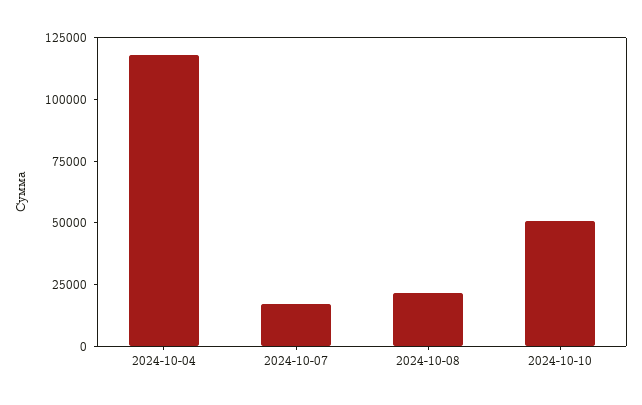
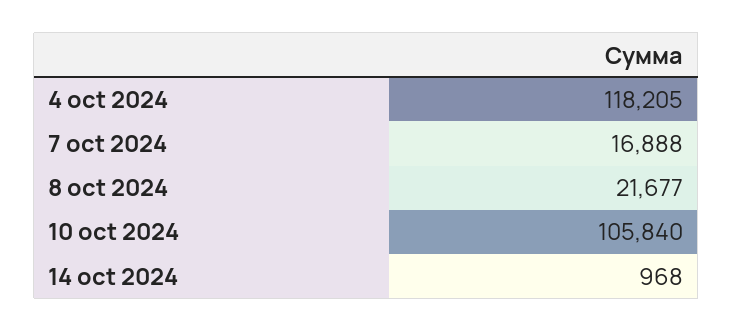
2024-10-10: 50000 -> 105840
14 oct 2024: none -> 968

